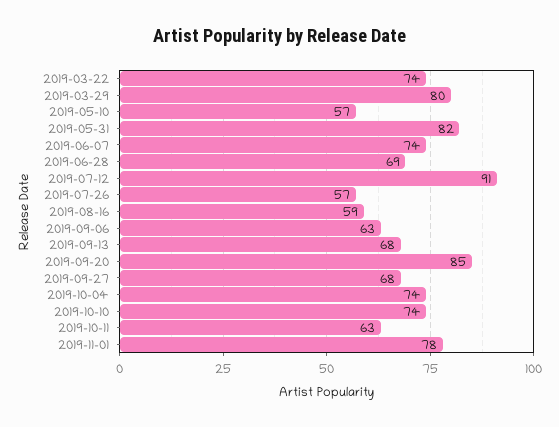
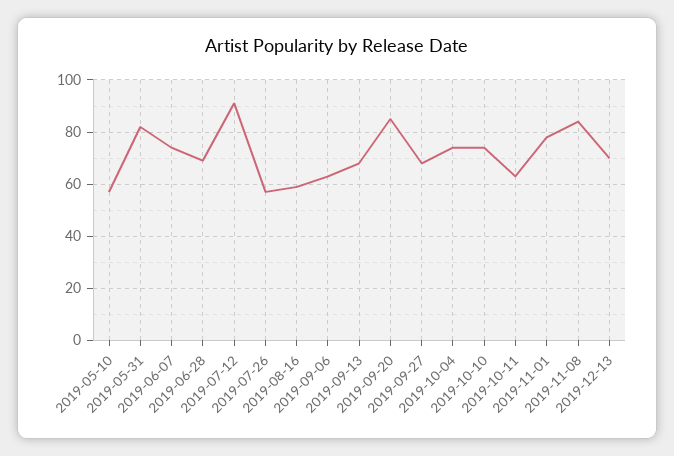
2019-03-22: 74 -> none
2019-03-29: 80 -> none
2019-11-08: none -> 85
2019-12-13: none -> 70

